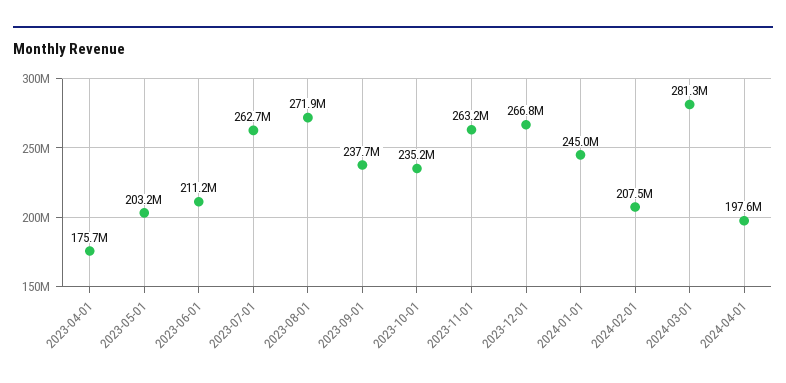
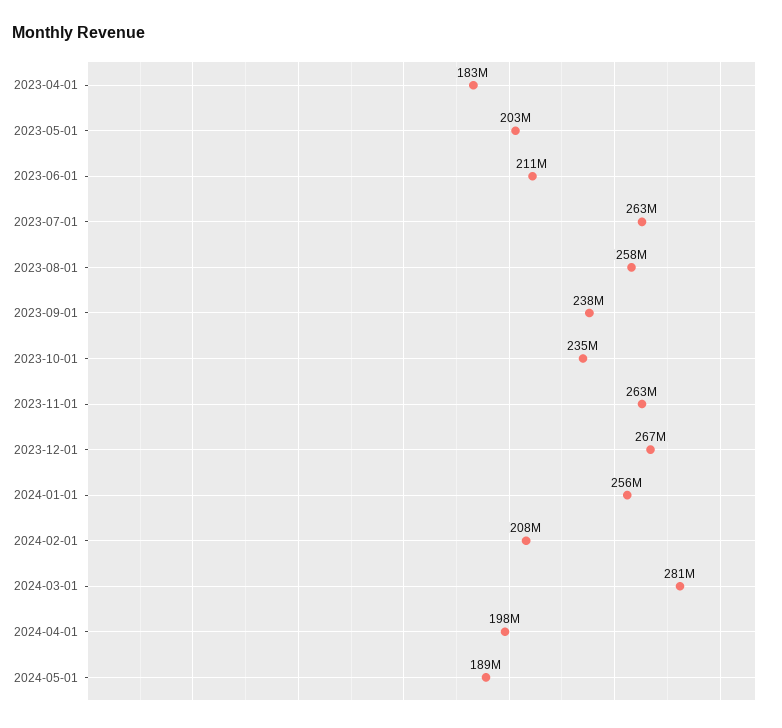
2023-04-01: 175700000 -> 183000000
2023-08-01: 271900000 -> 258000000
2024-01-01: 245000000 -> 256000000
2024-05-01: none -> 189000000

